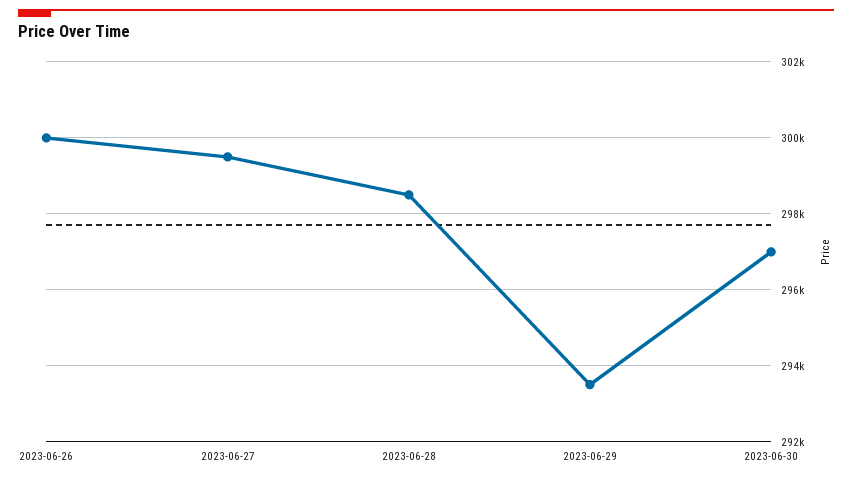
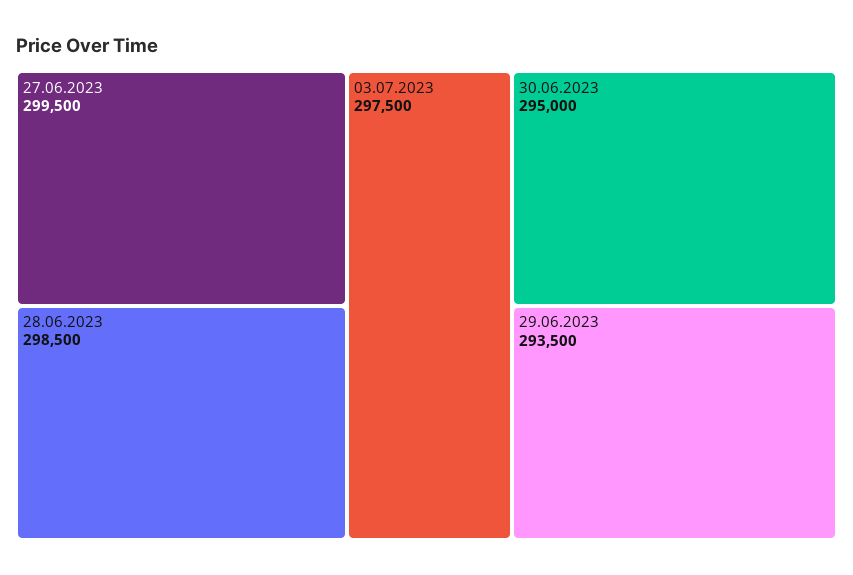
2023-06-26: 300000 -> none
2023-06-30: 297000 -> 295000
03.07.2023: none -> 297500

